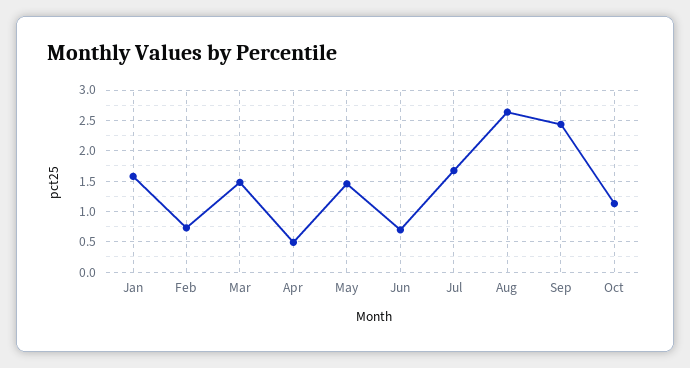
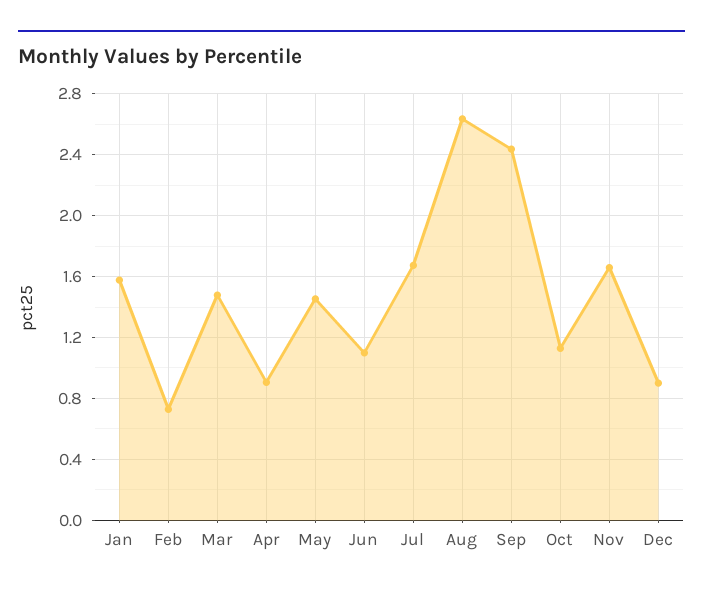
Apr: 0.5 -> 0.9
Jun: 0.7 -> 1.1
Nov: none -> 1.65
Dec: none -> 0.9

